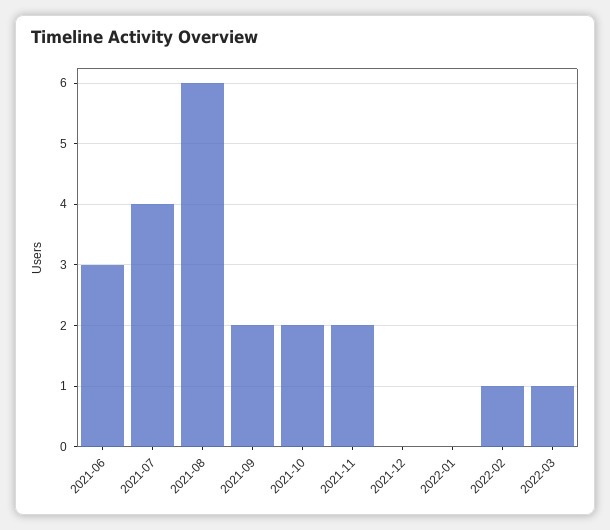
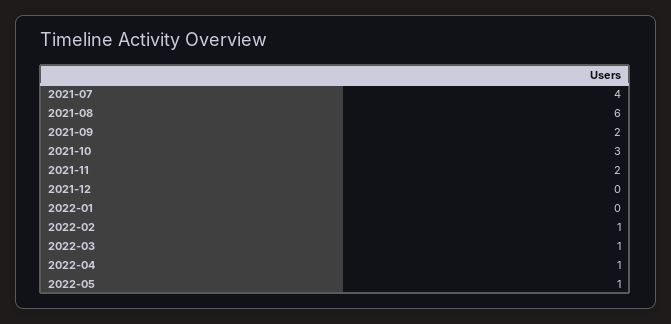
2021-06: 3 -> none
2021-10: 2 -> 3
2022-04: none -> 1
2022-05: none -> 1

